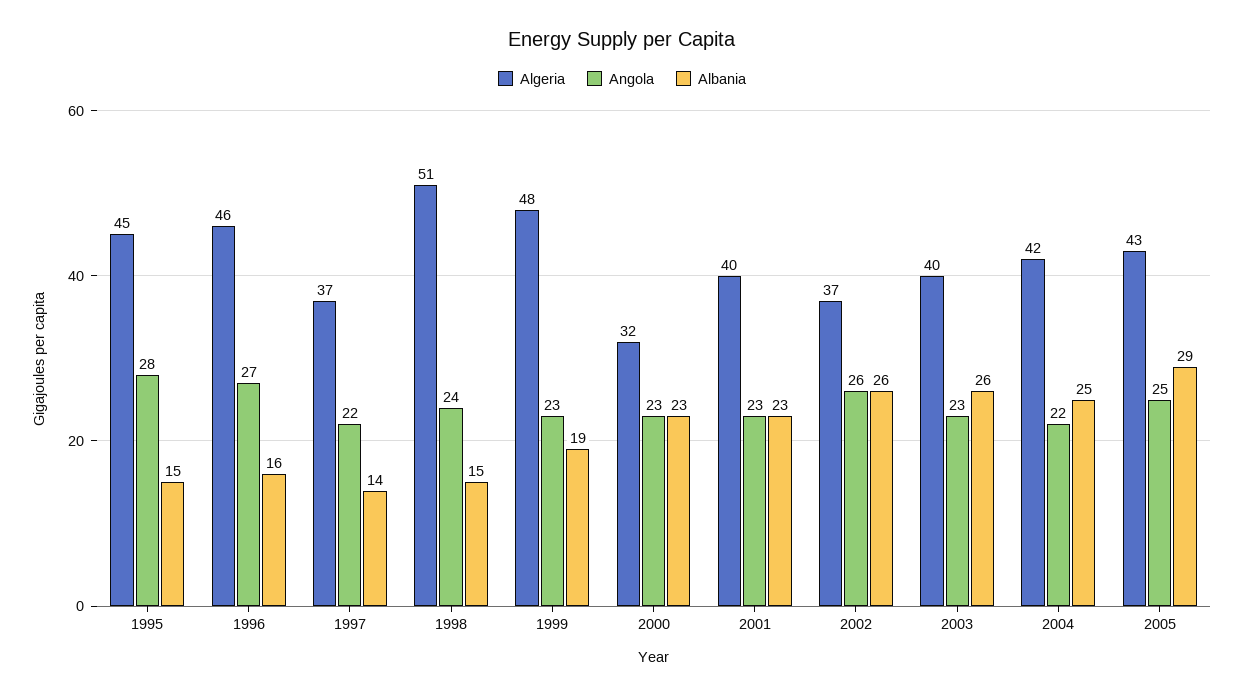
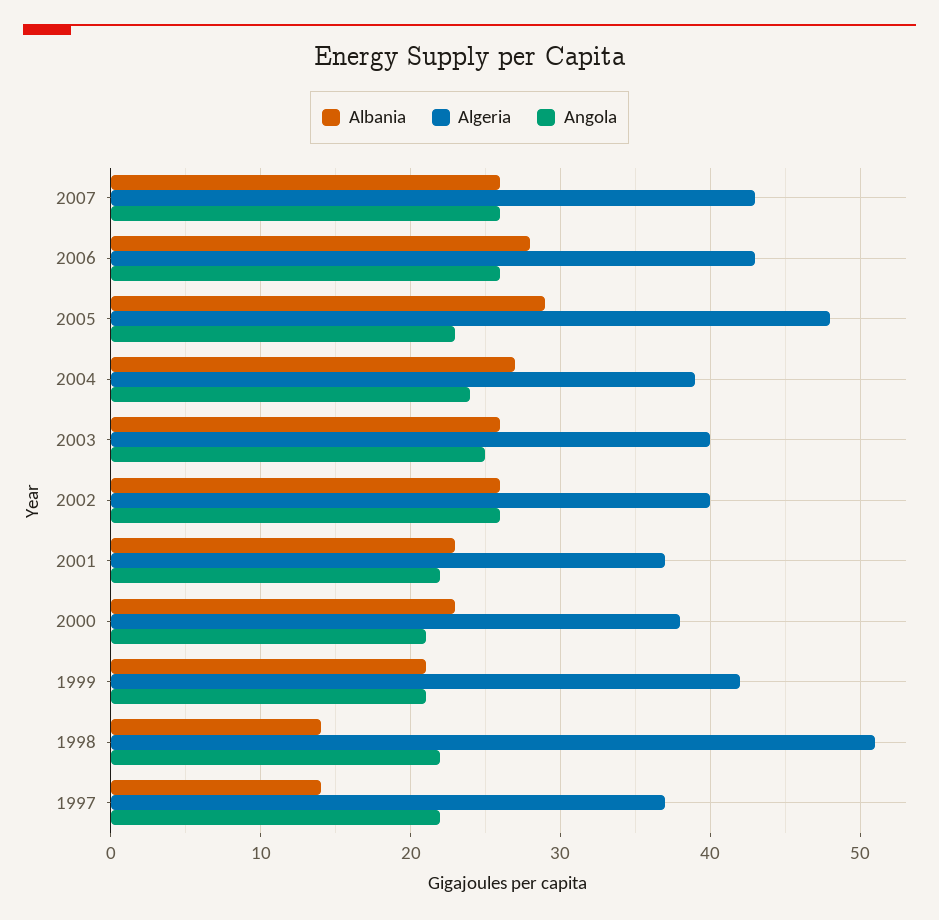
Algeria, 1995: 45 -> none
Angola, 1995: 28 -> none
Albania, 1995: 15 -> none
Algeria, 1996: 46 -> none
Angola, 1996: 27 -> none
Albania, 1996: 16 -> none
Angola, 1998: 24 -> 22
Albania, 1998: 15 -> 14
Algeria, 1999: 48 -> 42
Angola, 1999: 23 -> 21
Albania, 1999: 19 -> 21
Algeria, 2000: 32 -> 38
Angola, 2000: 23 -> 21
Algeria, 2001: 40 -> 37
Angola, 2001: 23 -> 22
Algeria, 2002: 37 -> 40
Angola, 2003: 23 -> 25
Algeria, 2004: 42 -> 39
Angola, 2004: 22 -> 24
Albania, 2004: 25 -> 27
Algeria, 2005: 43 -> 48
Angola, 2005: 25 -> 23
Albania, 2007: none -> 26
Algeria, 2007: none -> 43
Angola, 2007: none -> 26
Albania, 2006: none -> 28
Algeria, 2006: none -> 43
Angola, 2006: none -> 26

